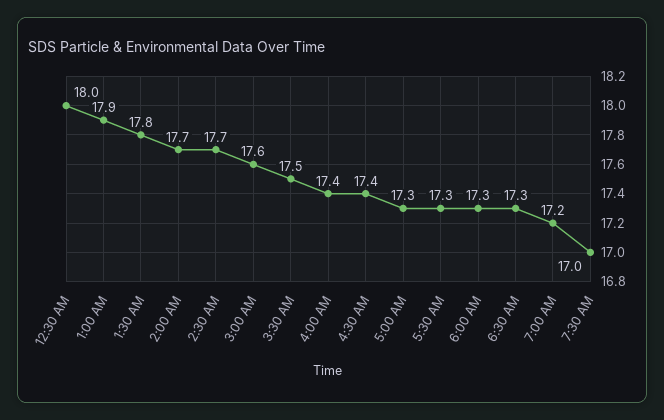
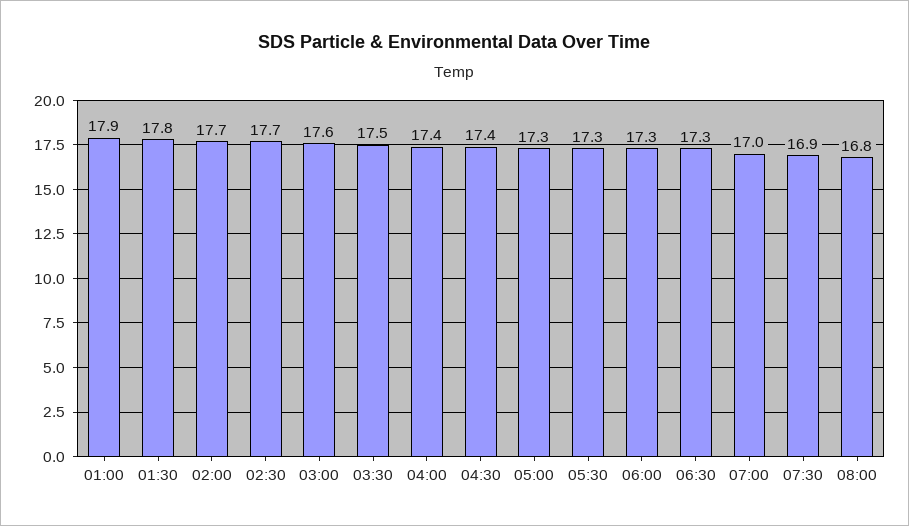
12:30 AM: 18 -> none
7:00 AM: 17.2 -> 17
7:30 AM: 17 -> 16.9
08:00: none -> 16.8

